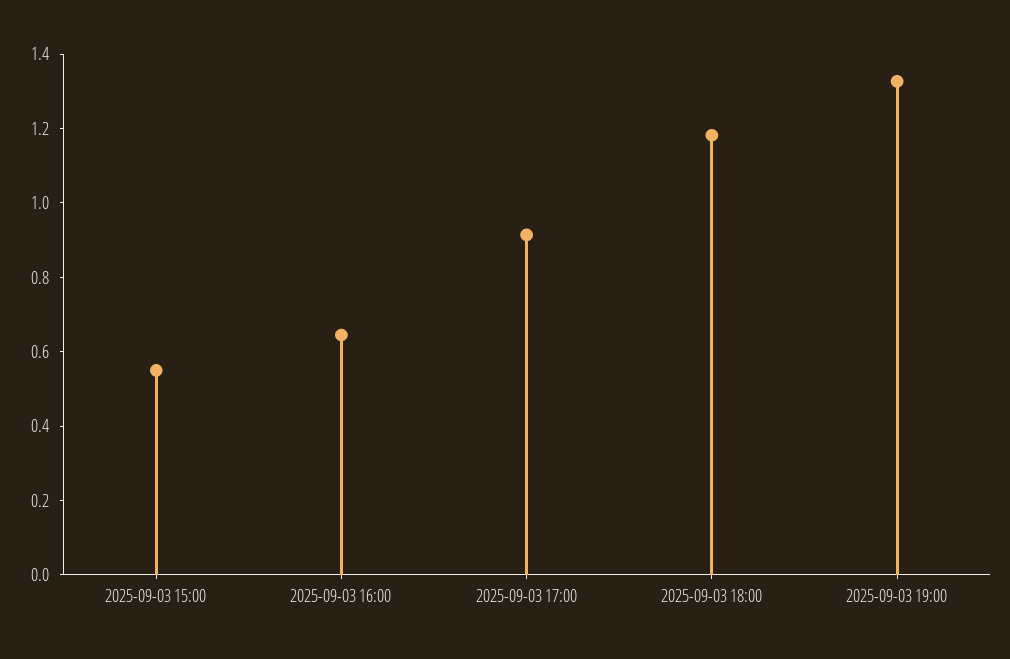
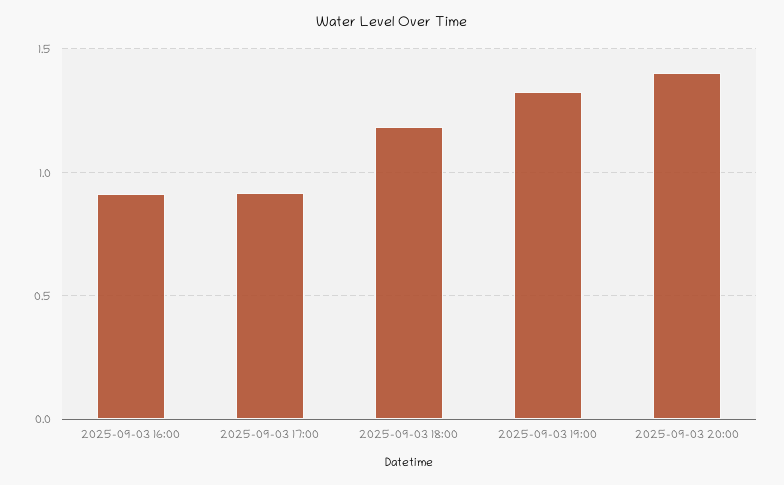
2025-09-03 15:00: 0.55 -> none
2025-09-03 16:00: 0.65 -> 0.9
2025-09-03 20:00: none -> 1.4

